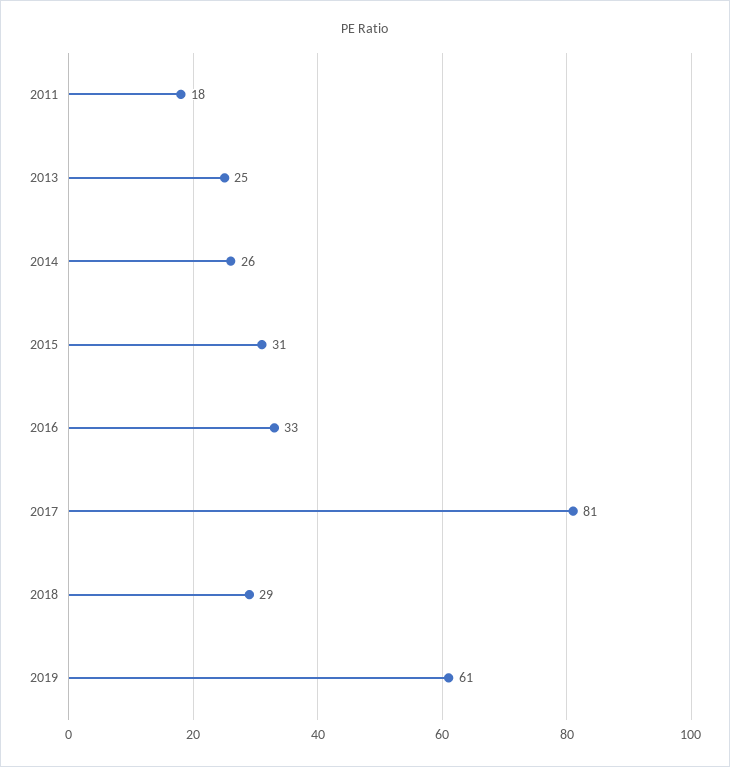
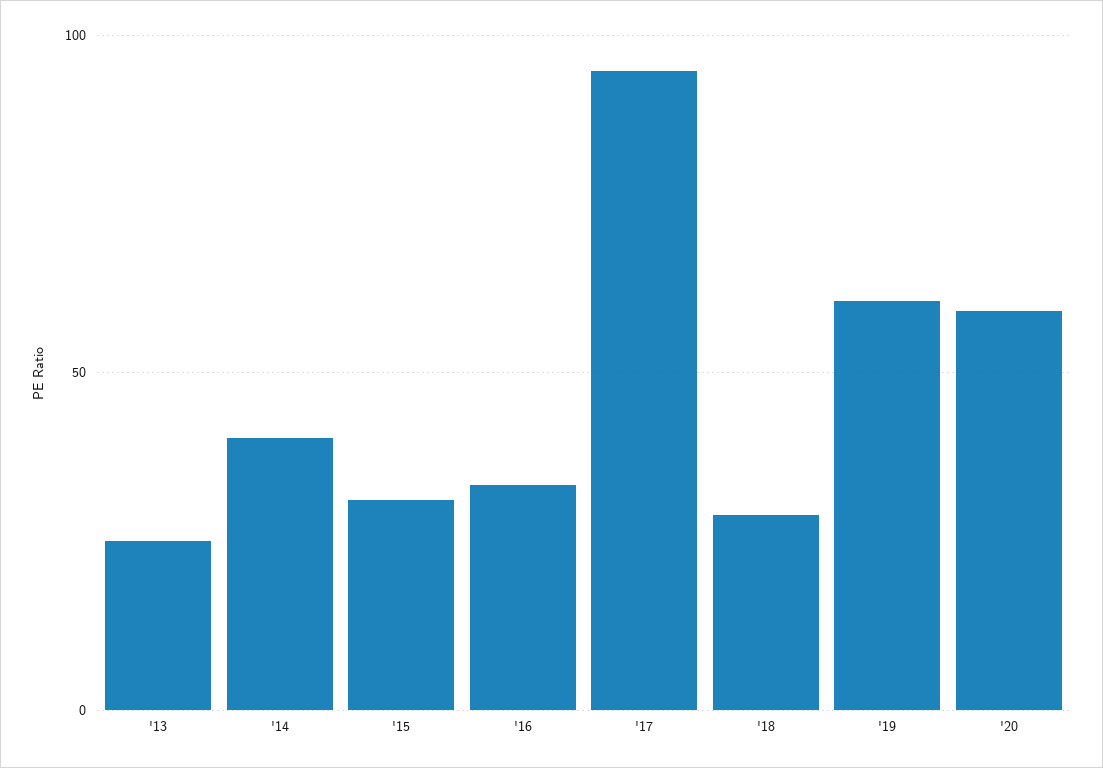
2011: 18 -> none
2014: 26 -> 40
2017: 81 -> 95
'20: none -> 60

